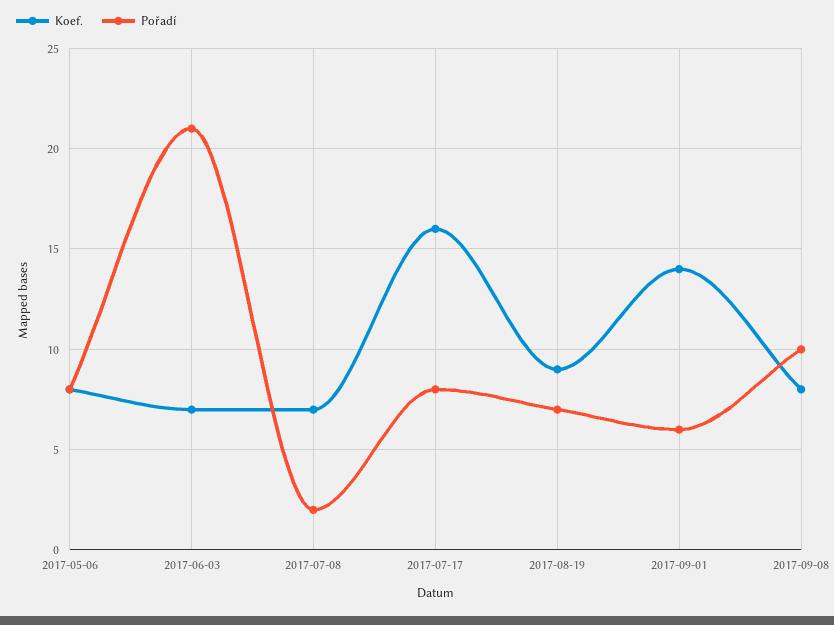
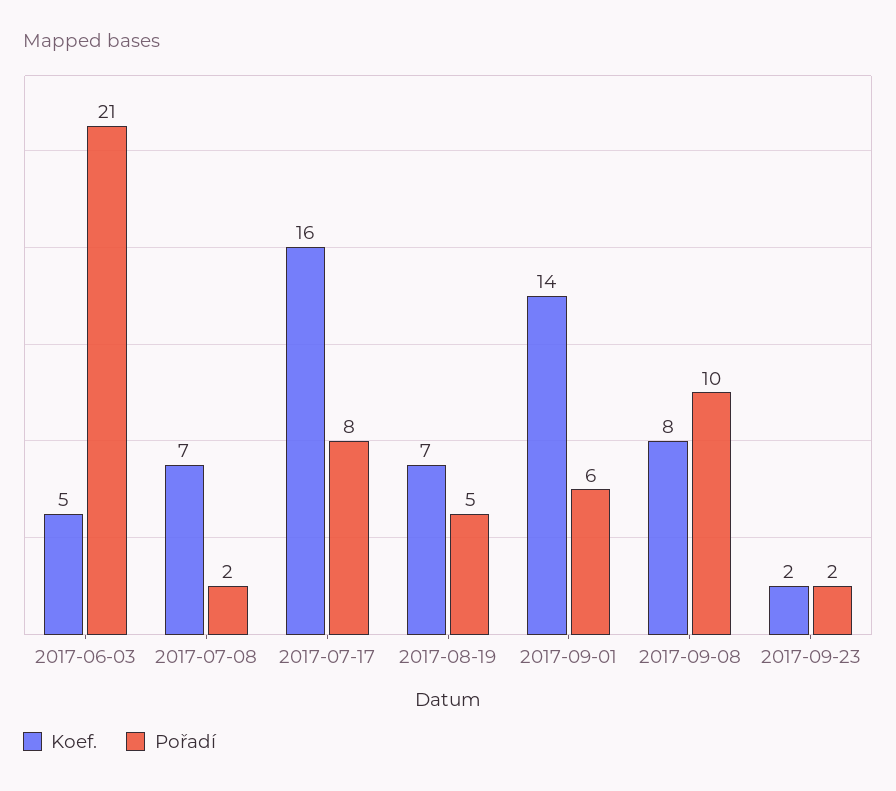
Koef., 2017-05-06: 8 -> none
Pořadí, 2017-05-06: 8 -> none
Koef., 2017-06-03: 7 -> 5
Koef., 2017-08-19: 9 -> 7
Pořadí, 2017-08-19: 7 -> 5
Koef., 2017-09-23: none -> 2
Pořadí, 2017-09-23: none -> 2

